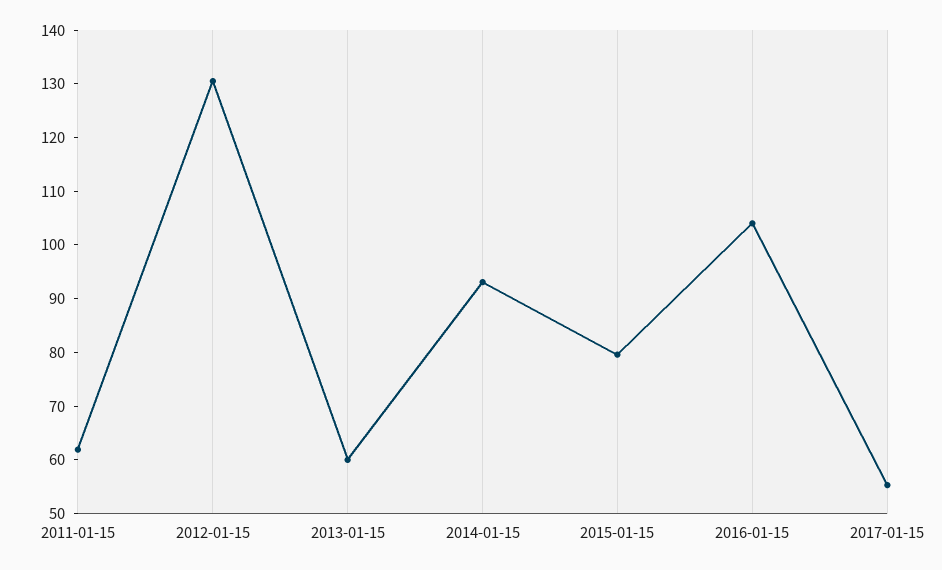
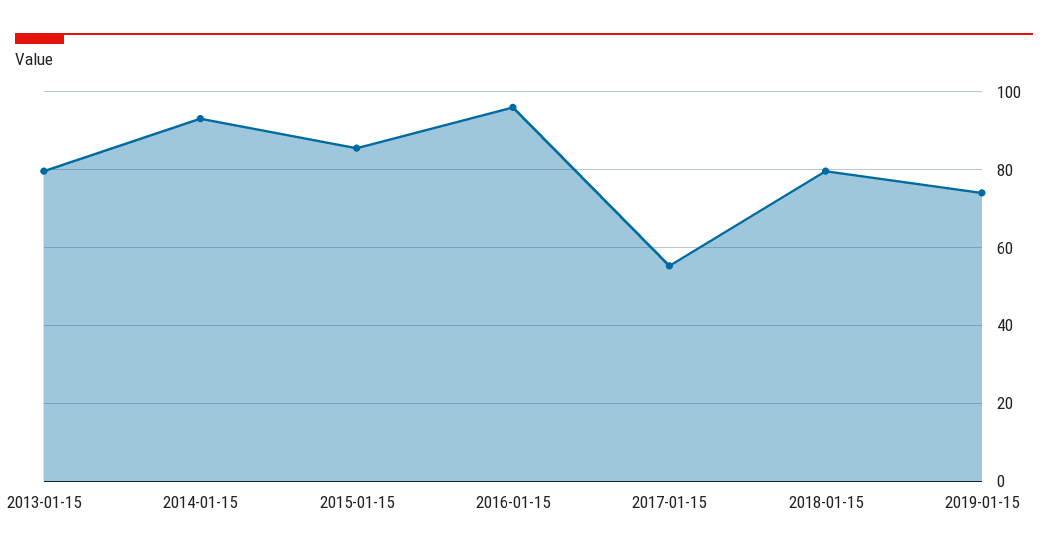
2011-01-15: 62 -> none
2012-01-15: 130 -> none
2013-01-15: 60 -> 80
2015-01-15: 80 -> 86
2016-01-15: 104 -> 96
2018-01-15: none -> 80
2019-01-15: none -> 74

